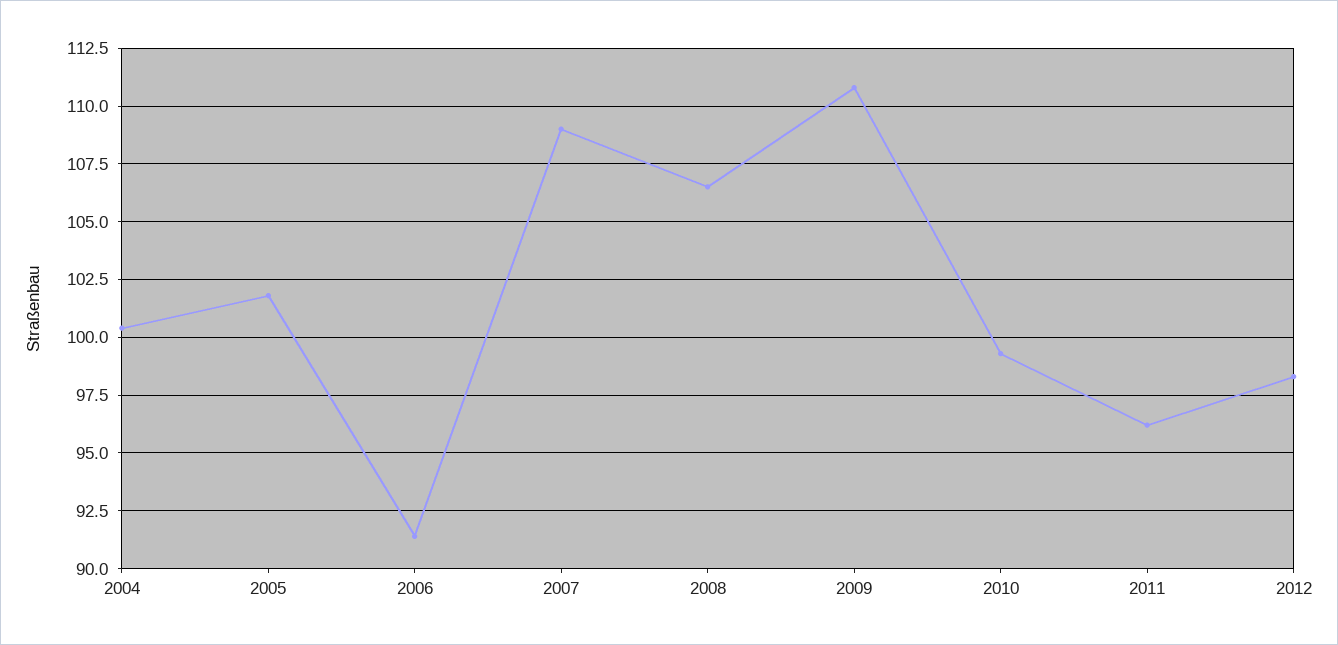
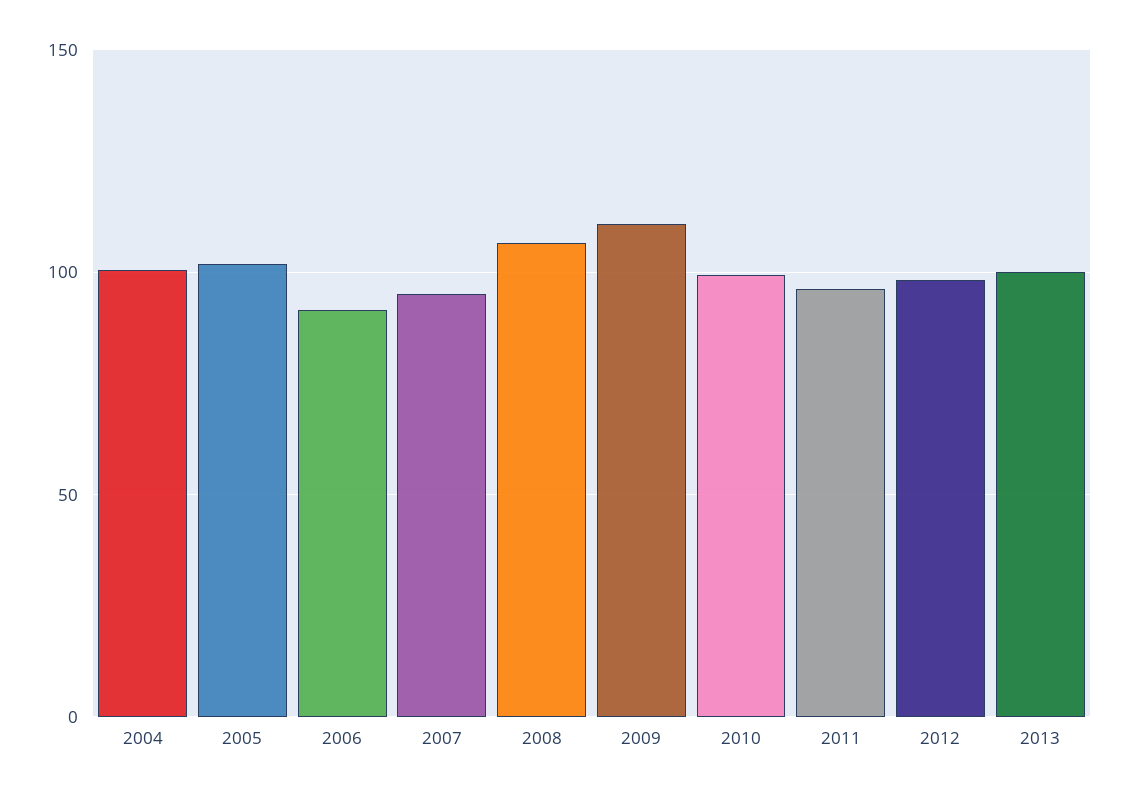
2007: 109 -> 95
2013: none -> 100

